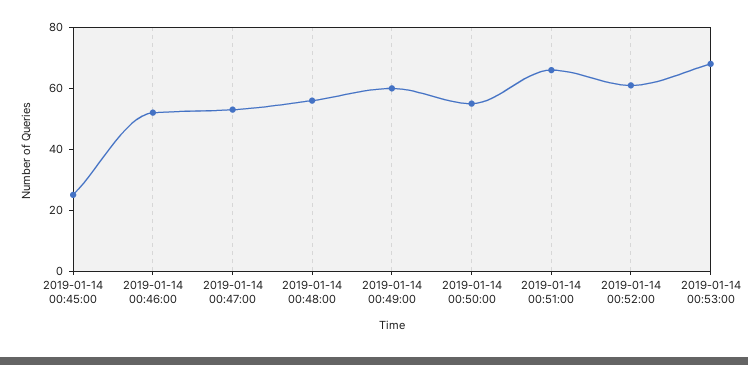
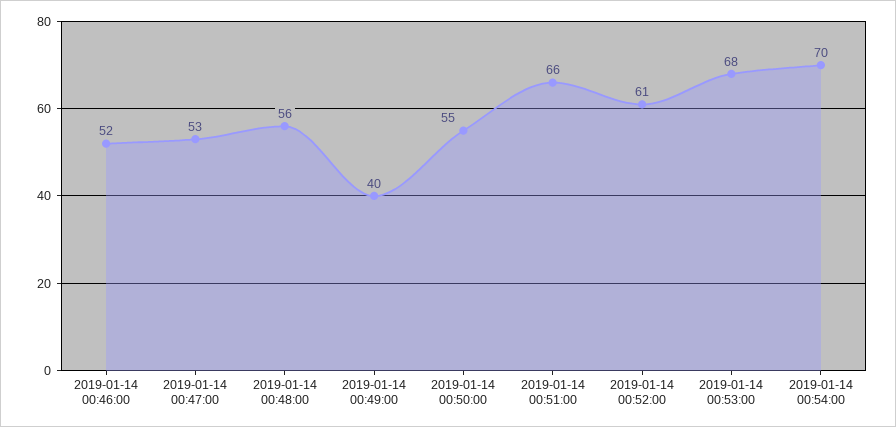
2019-01-14 00:45:00: 25 -> none
2019-01-14 00:49:00: 60 -> 40
2019-01-14 00:54:00: none -> 70

